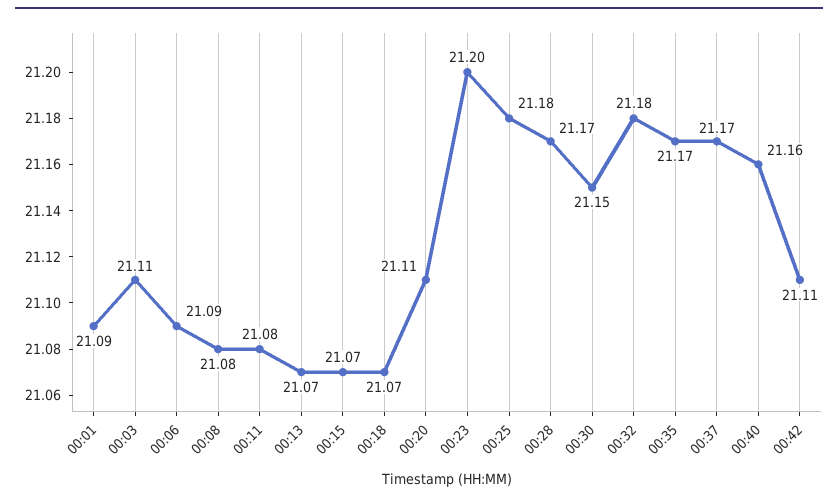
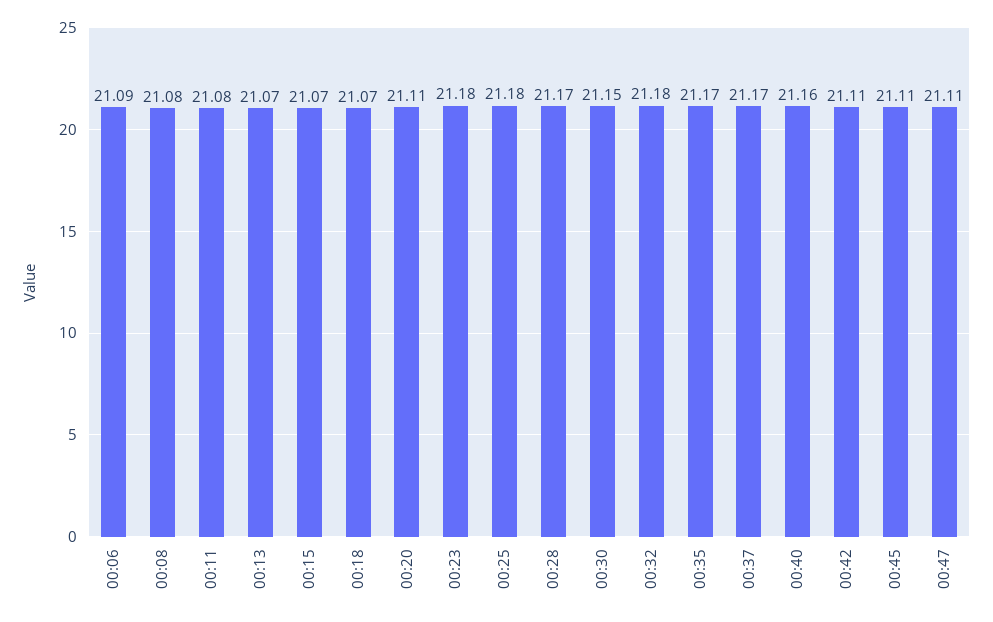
00:01: 21.09 -> none
00:03: 21.11 -> none
00:23: 21.2 -> 21.18
00:45: none -> 21.11
00:47: none -> 21.11

